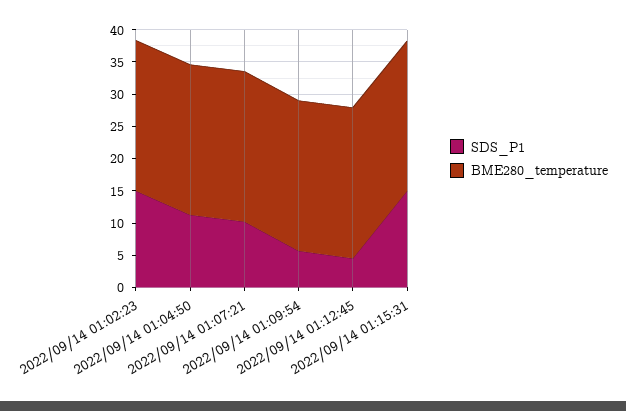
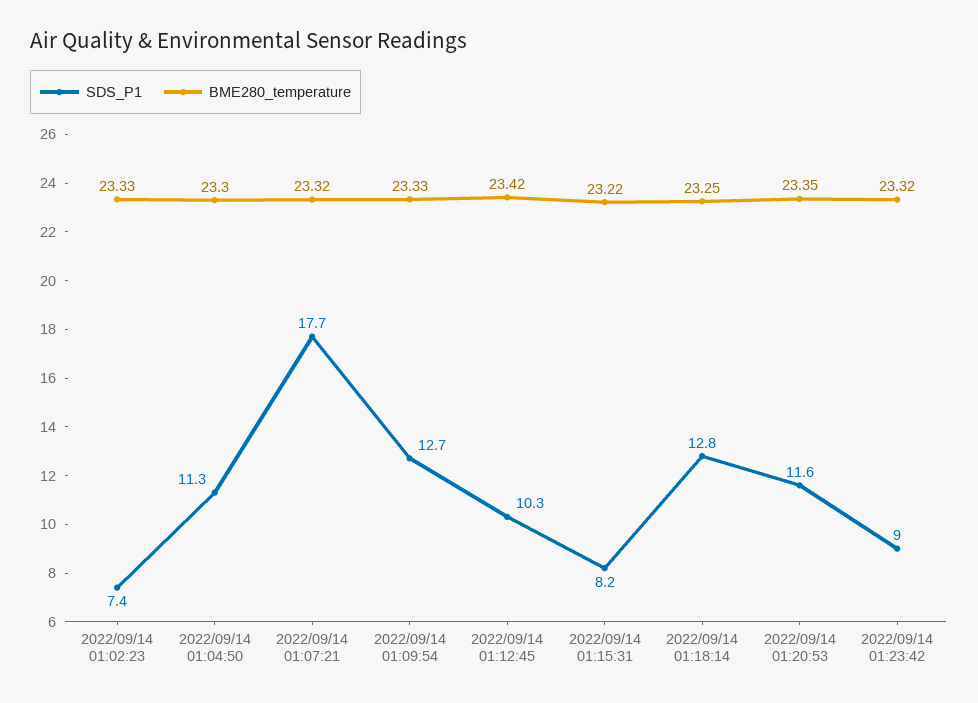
SDS_P1, 2022/09/14 01:02:23: 15 -> 7.4
SDS_P1, 2022/09/14 01:07:21: 10 -> 17.7
SDS_P1, 2022/09/14 01:09:54: 5 -> 12.7
SDS_P1, 2022/09/14 01:12:45: 5 -> 10.3
SDS_P1, 2022/09/14 01:15:31: 15 -> 8.2
SDS_P1, 2022/09/14 01:18:14: none -> 12.8
BME280_temperature, 2022/09/14 01:18:14: none -> 23.25
SDS_P1, 2022/09/14 01:20:53: none -> 11.6
BME280_temperature, 2022/09/14 01:20:53: none -> 23.35
SDS_P1, 2022/09/14 01:23:42: none -> 9
BME280_temperature, 2022/09/14 01:23:42: none -> 23.32

